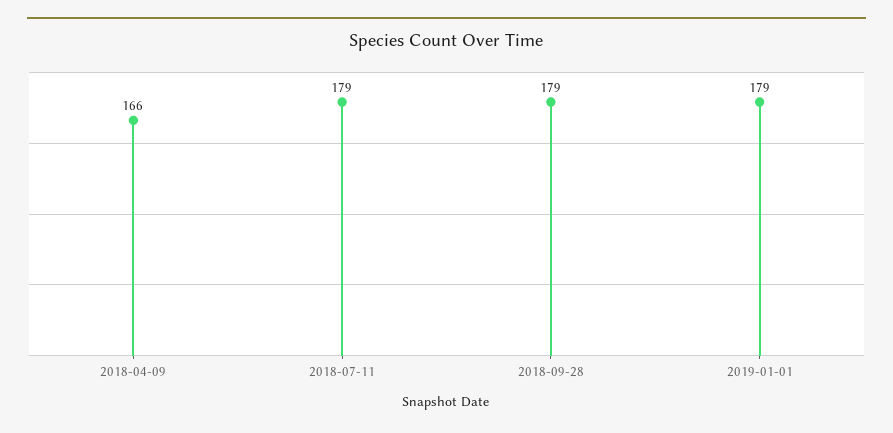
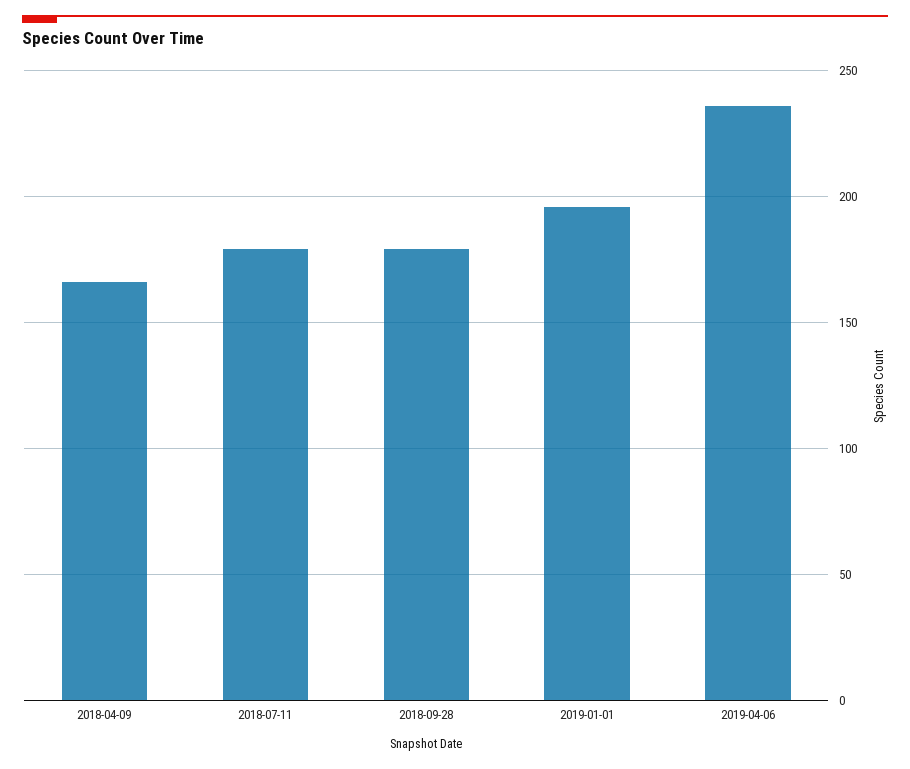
2019-01-01: 179 -> 195
2019-04-06: none -> 235

